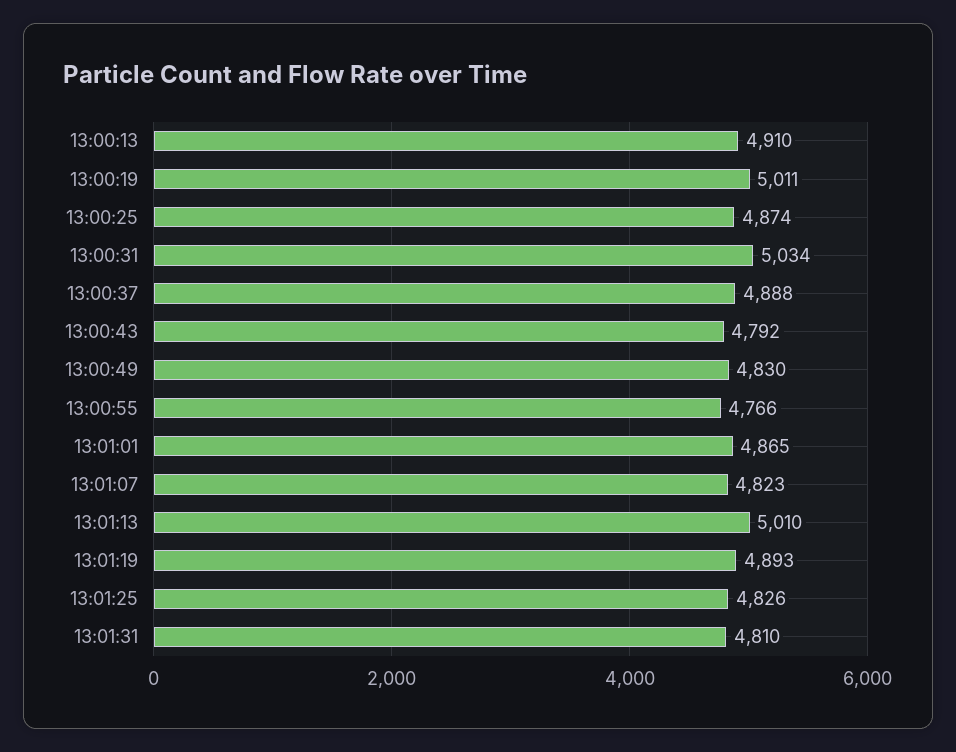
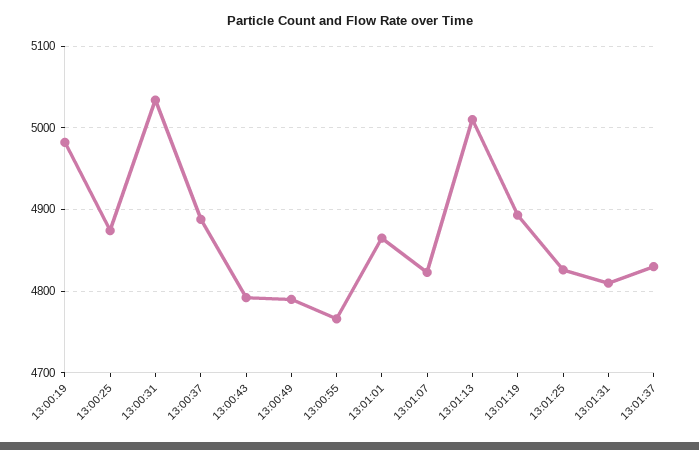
13:00:13: 4910 -> none
13:00:19: 5011 -> 4980
13:00:49: 4830 -> 4790
13:01:37: none -> 4830

